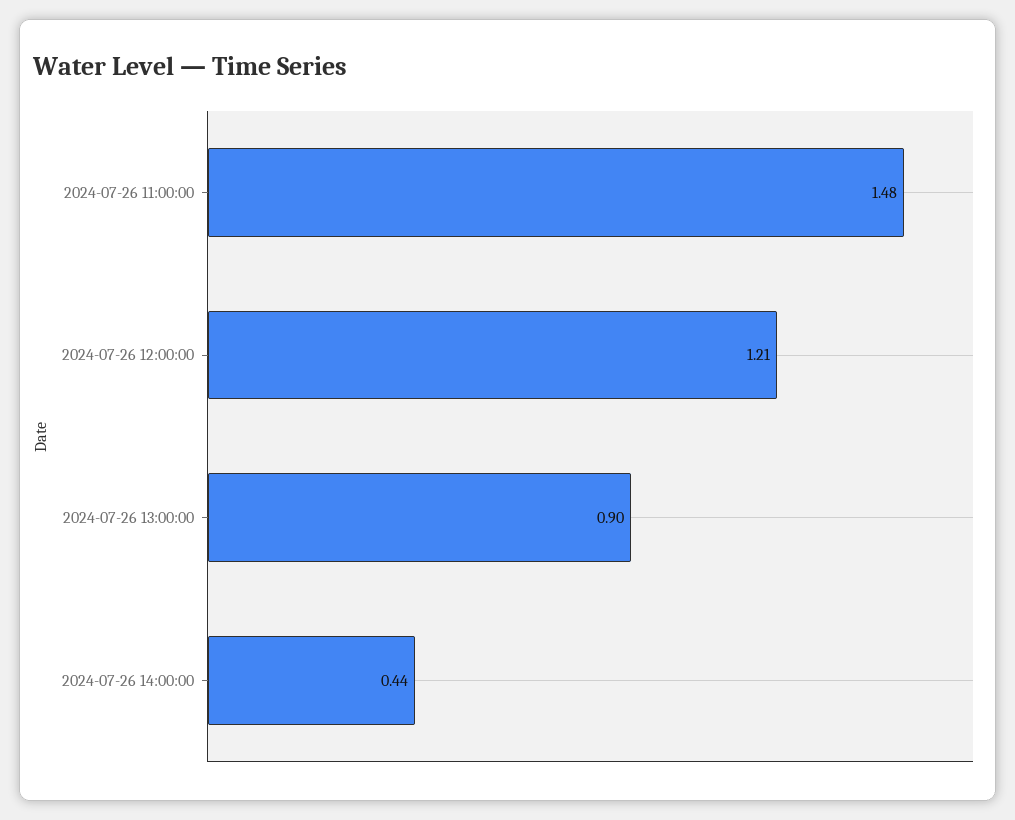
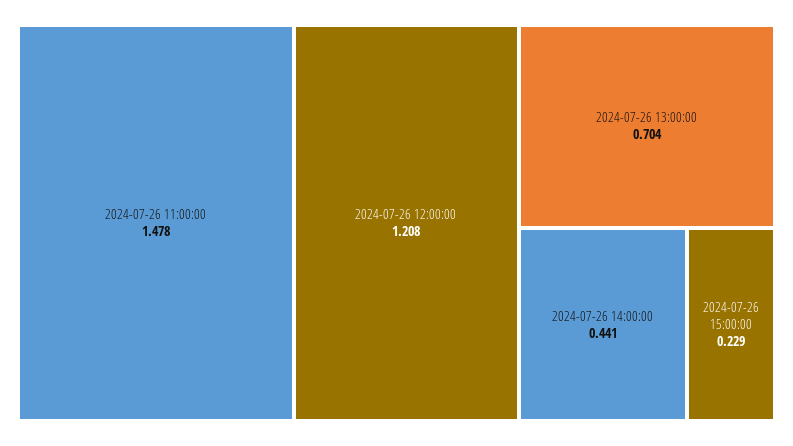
2024-07-26 13:00:00: 0.9 -> 0.704
2024-07-26 15:00:00: none -> 0.229

